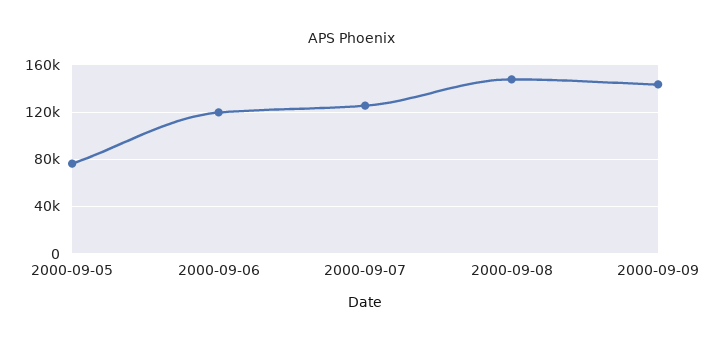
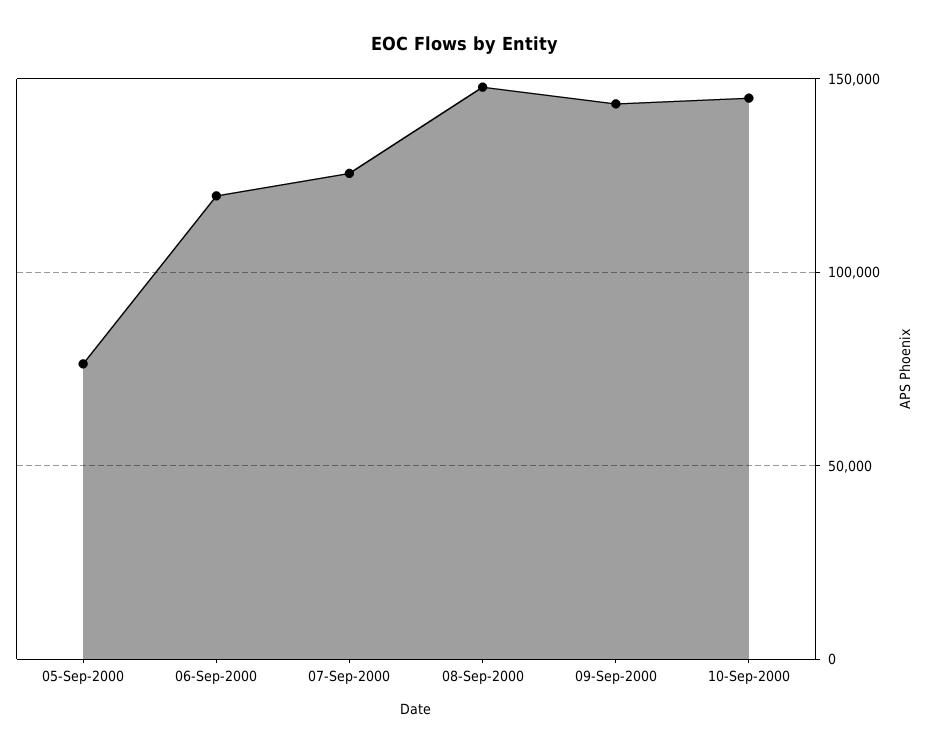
10-Sep-2000: none -> 145000

